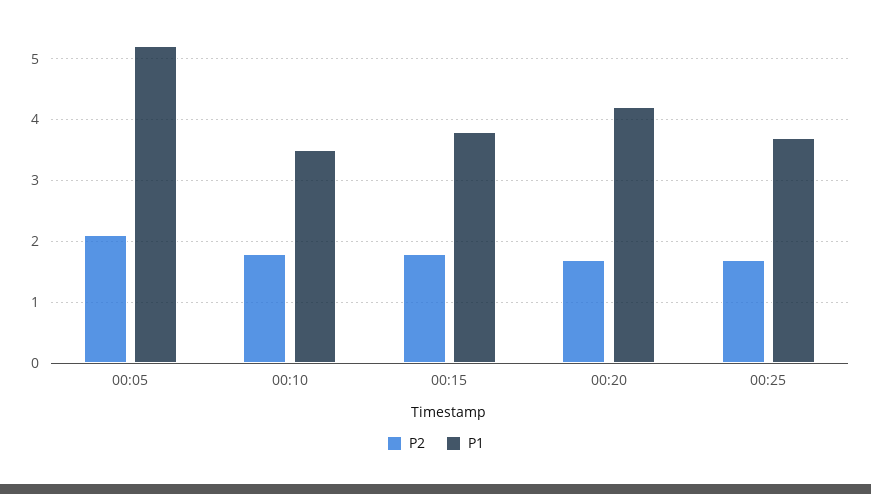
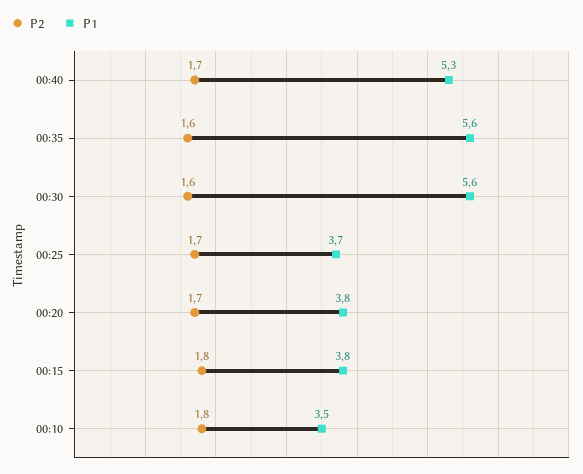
P2, 00:05: 2.1 -> none
P1, 00:05: 5.2 -> none
P1, 00:20: 4.2 -> 3.8
P2, 00:40: none -> 1.7
P1, 00:40: none -> 5.3
P2, 00:35: none -> 1.6
P1, 00:35: none -> 5.6
P2, 00:30: none -> 1.6
P1, 00:30: none -> 5.6

